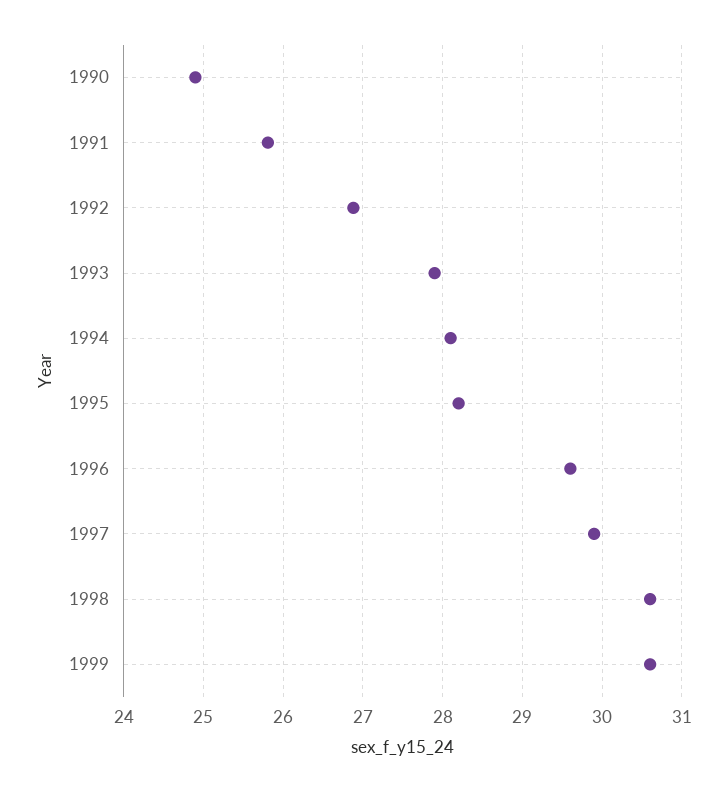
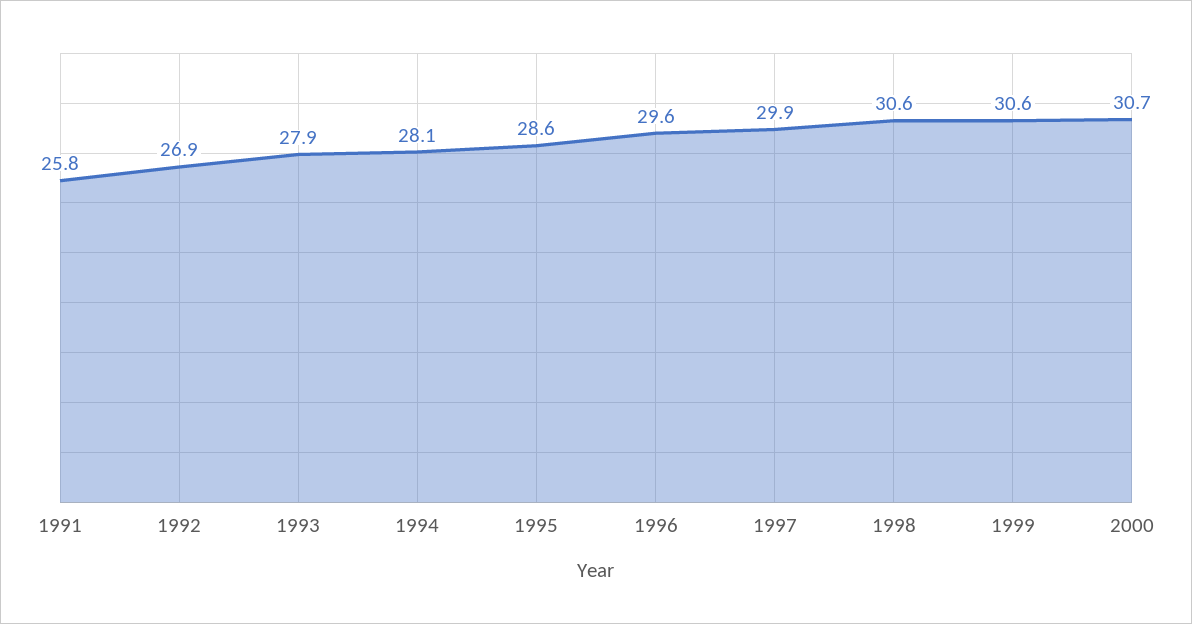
1990: 24.9 -> none
1995: 28.2 -> 28.6
2000: none -> 30.7

